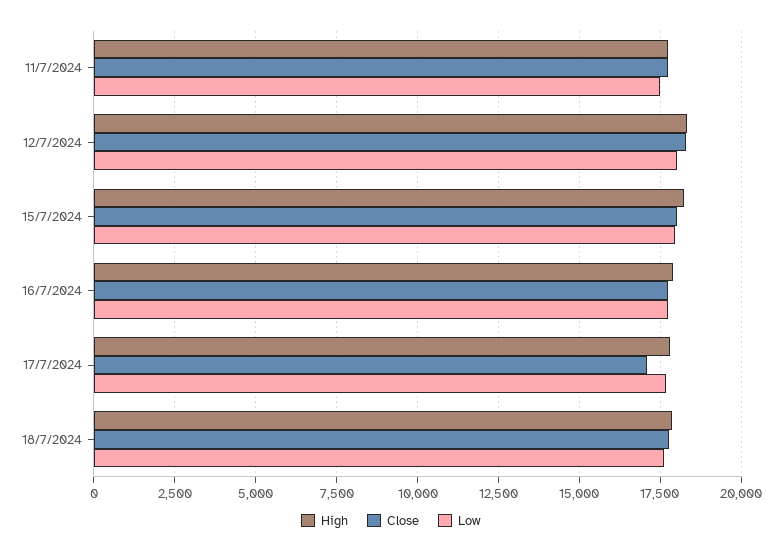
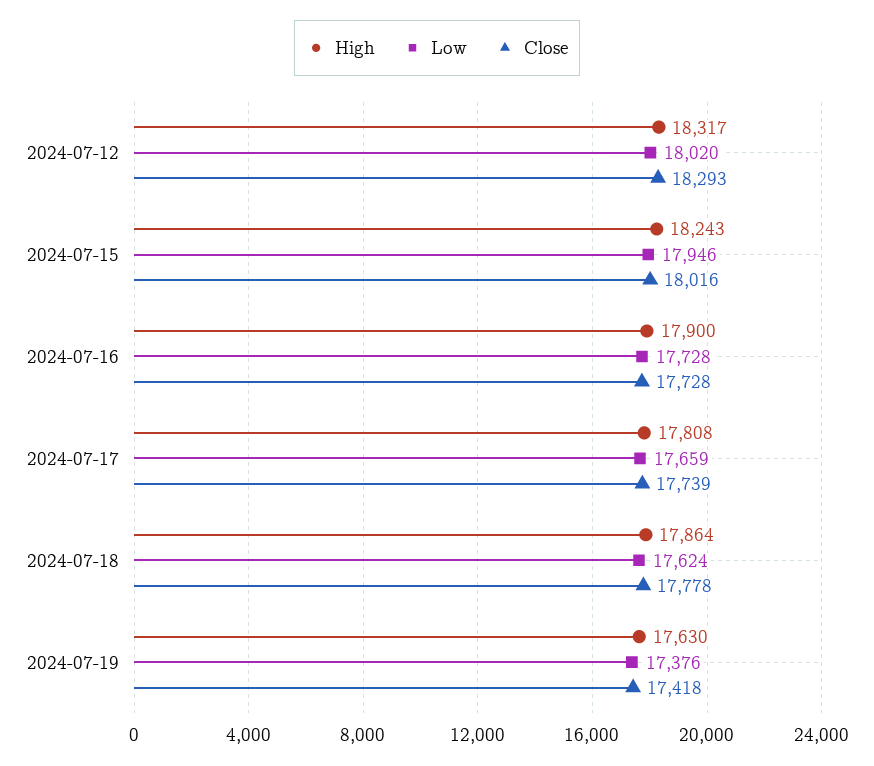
High, 11/7/2024: 17750 -> none
Close, 11/7/2024: 17750 -> none
Low, 11/7/2024: 17500 -> none
Close, 17/7/2024: 17000 -> 17739
High, 2024-07-19: none -> 17630
Low, 2024-07-19: none -> 17376
Close, 2024-07-19: none -> 17418

